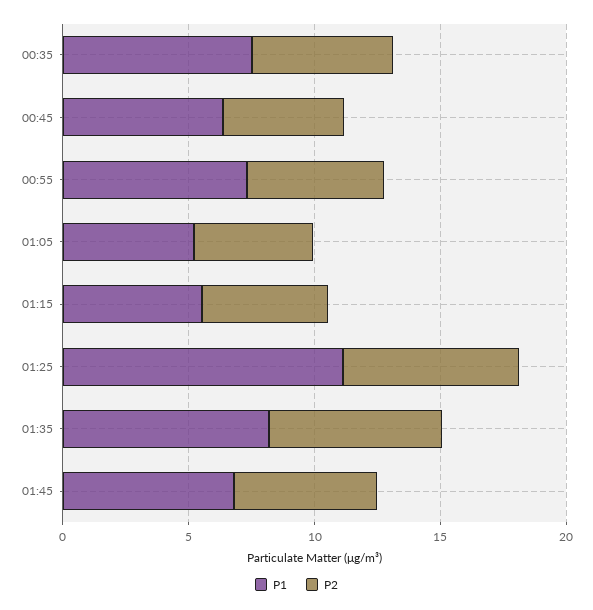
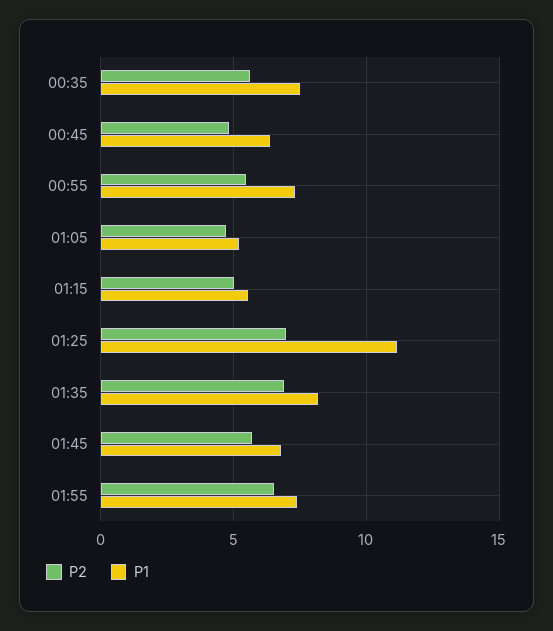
P2, 01:55: none -> 6.5
P1, 01:55: none -> 7.5

